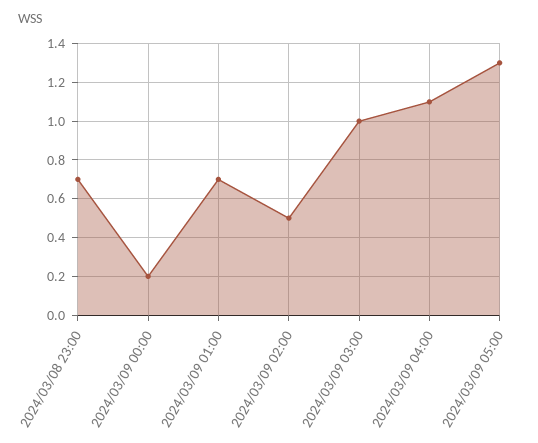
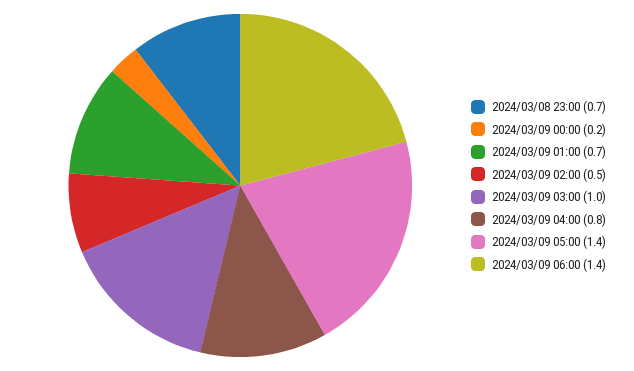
2024/03/09 04:00: 1.1 -> 0.8
2024/03/09 05:00: 1.3 -> 1.4
2024/03/09 06:00: none -> 1.4

